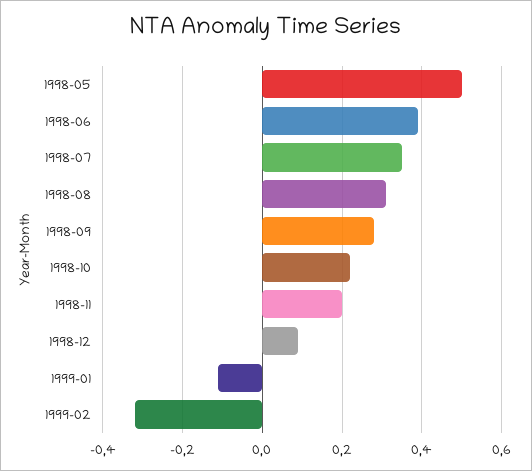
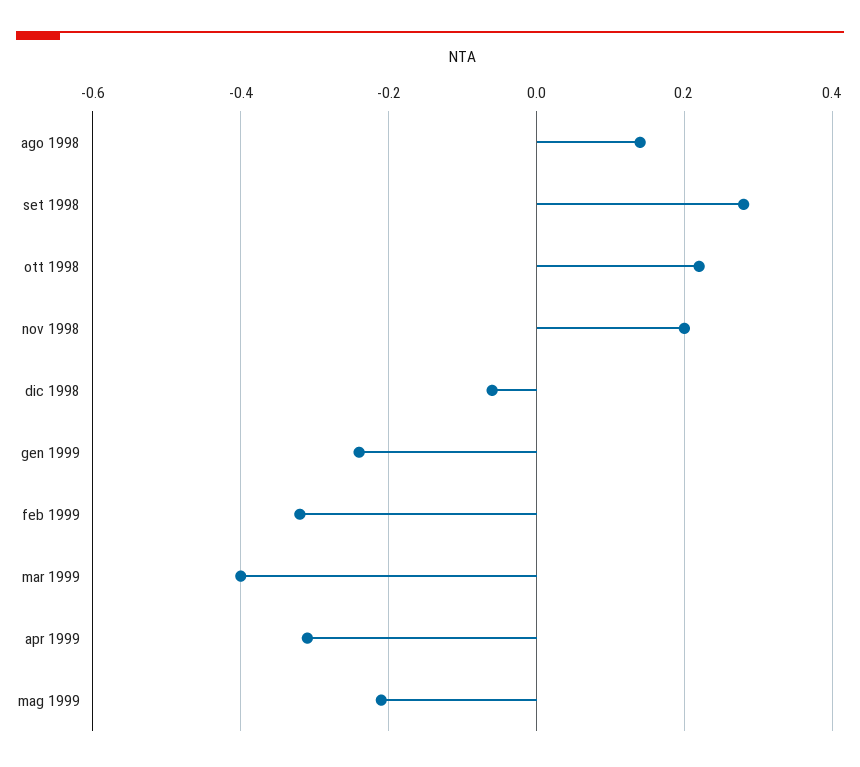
1998-05: 0.5 -> none
1998-06: 0.4 -> none
1998-07: 0.35 -> none
1998-08: 0.3 -> 0.15
1998-12: 0.1 -> -0.05
1999-01: -0.1 -> -0.25
mar 1999: none -> -0.4
apr 1999: none -> -0.3
mag 1999: none -> -0.2

